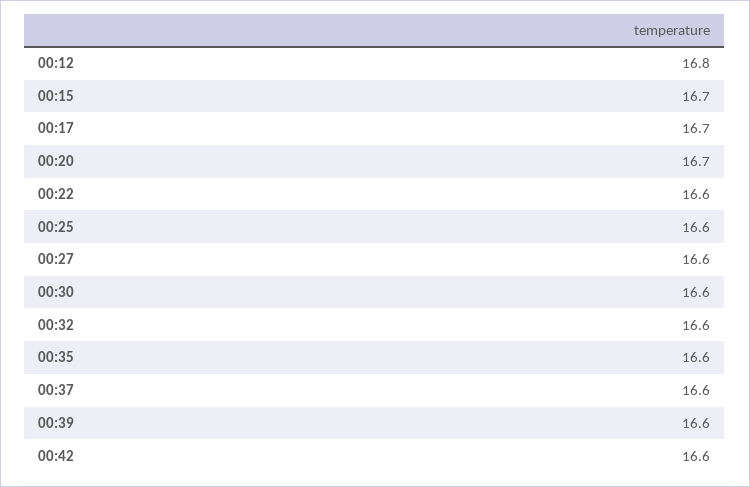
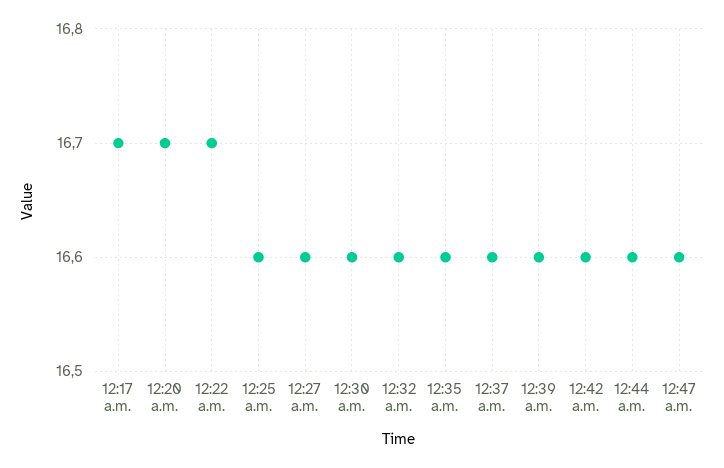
00:12: 16.8 -> none
00:15: 16.7 -> none
00:22: 16.6 -> 16.7
12:44 a.m.: none -> 16.6
12:47 a.m.: none -> 16.6

